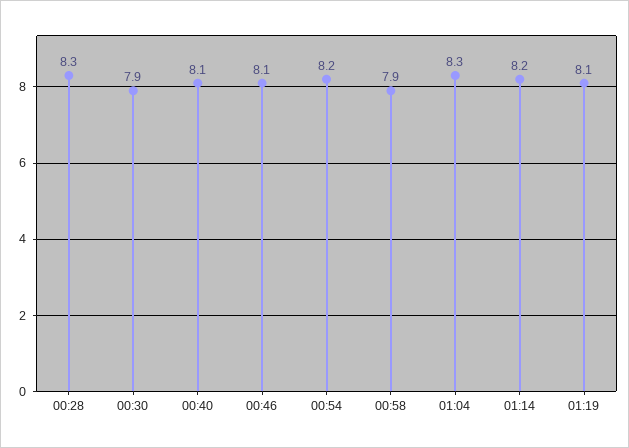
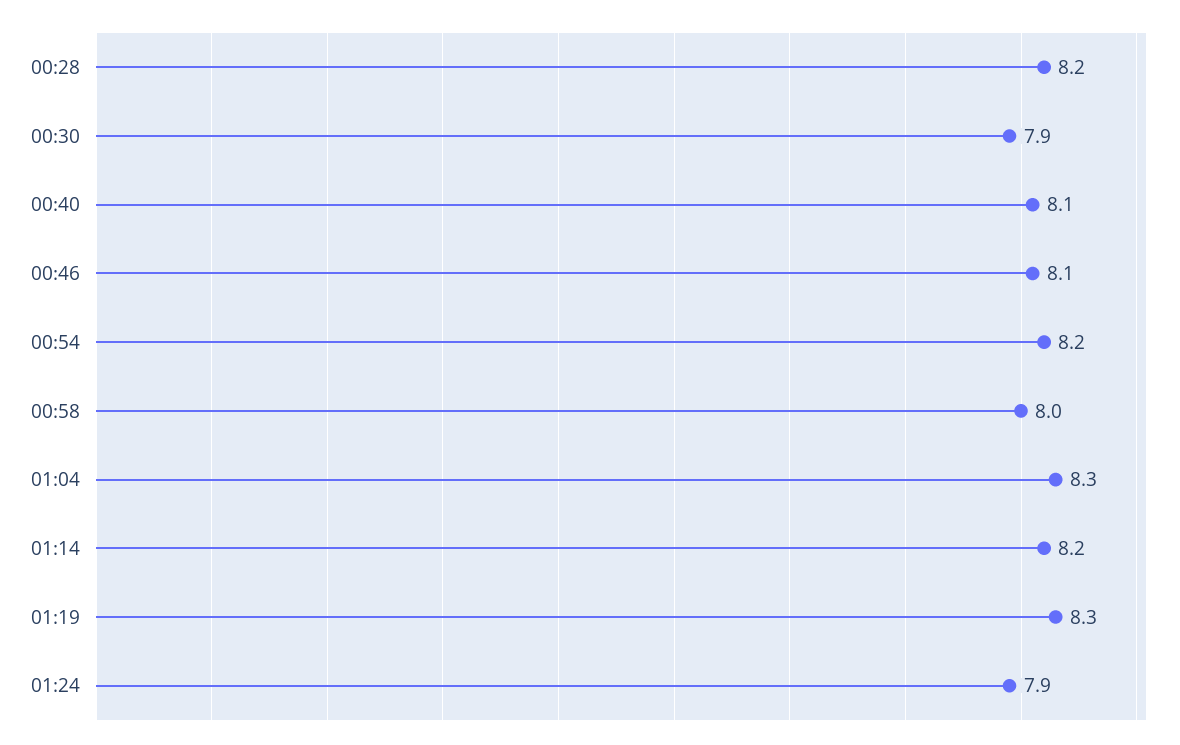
00:28: 8.3 -> 8.2
00:58: 7.9 -> 8
01:19: 8.1 -> 8.3
01:24: none -> 7.9

